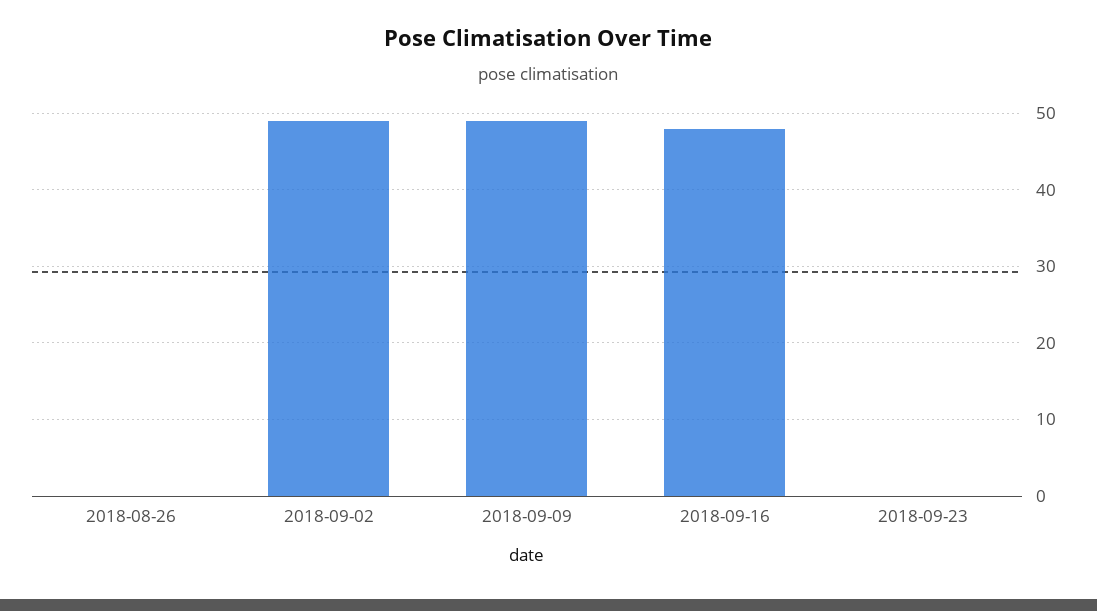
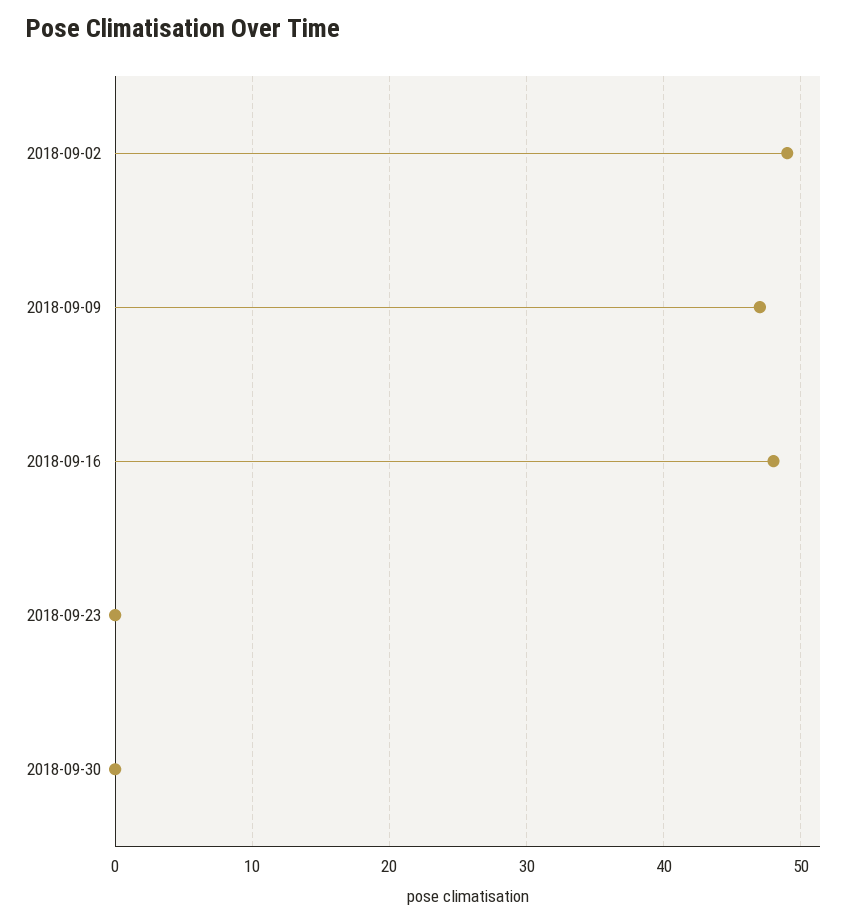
2018-08-26: 0 -> none
2018-09-09: 49 -> 47
2018-09-30: none -> 0

